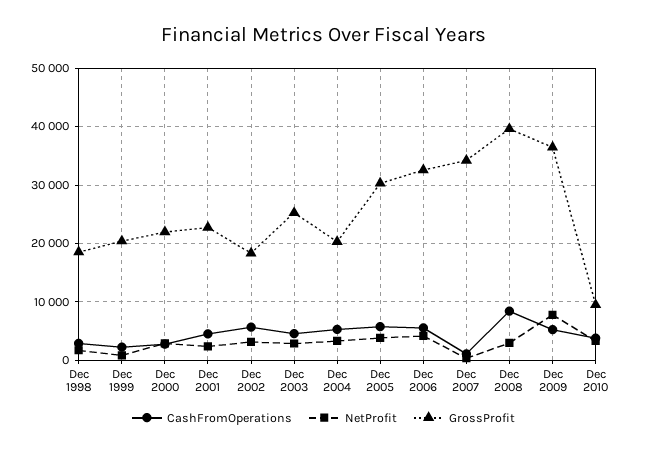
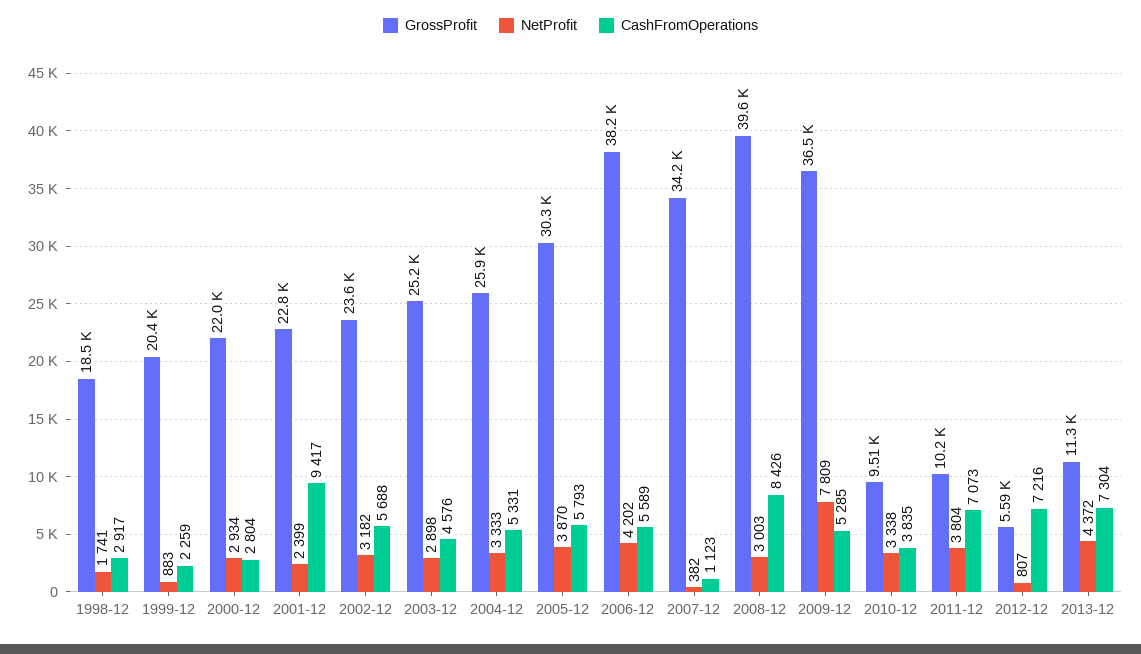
CashFromOperations, Dec 2001: 4000 -> 9417
GrossProfit, Dec 2002: 18000 -> 23600
GrossProfit, Dec 2004: 20000 -> 25900
GrossProfit, Dec 2006: 32000 -> 38200
GrossProfit, 2011-12: none -> 10200
NetProfit, 2011-12: none -> 3804
CashFromOperations, 2011-12: none -> 7073
GrossProfit, 2012-12: none -> 5590
NetProfit, 2012-12: none -> 807
CashFromOperations, 2012-12: none -> 7216
GrossProfit, 2013-12: none -> 11300
NetProfit, 2013-12: none -> 4372
CashFromOperations, 2013-12: none -> 7304

